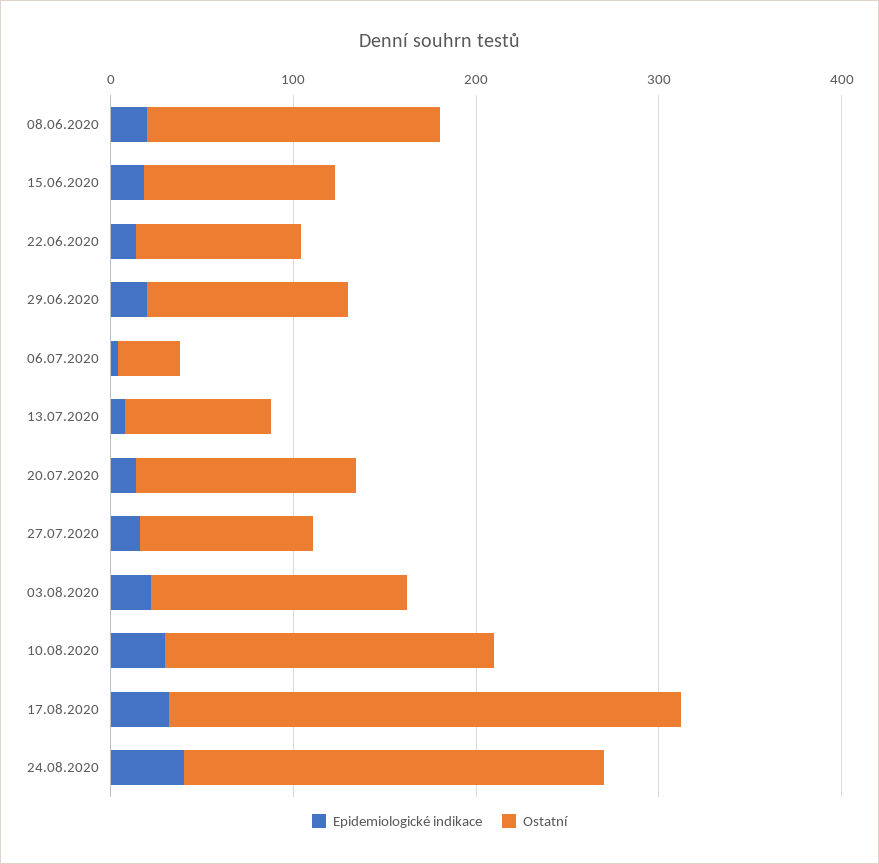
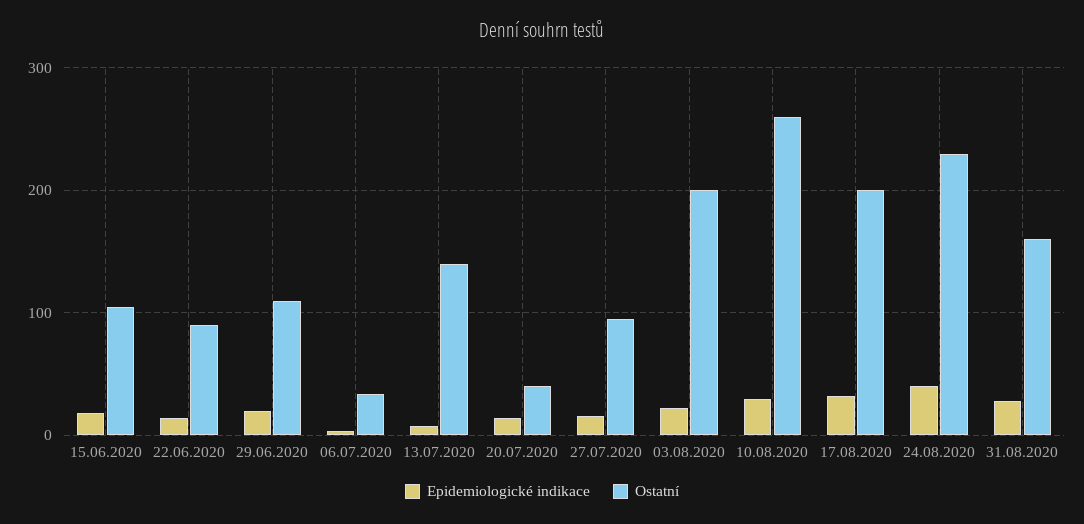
Epidemiologické indikace, 08.06.2020: 20 -> none
Ostatní, 08.06.2020: 160 -> none
Ostatní, 13.07.2020: 80 -> 140
Ostatní, 20.07.2020: 120 -> 40
Ostatní, 03.08.2020: 140 -> 200
Ostatní, 10.08.2020: 180 -> 260
Ostatní, 17.08.2020: 280 -> 200
Epidemiologické indikace, 31.08.2020: none -> 30
Ostatní, 31.08.2020: none -> 160

